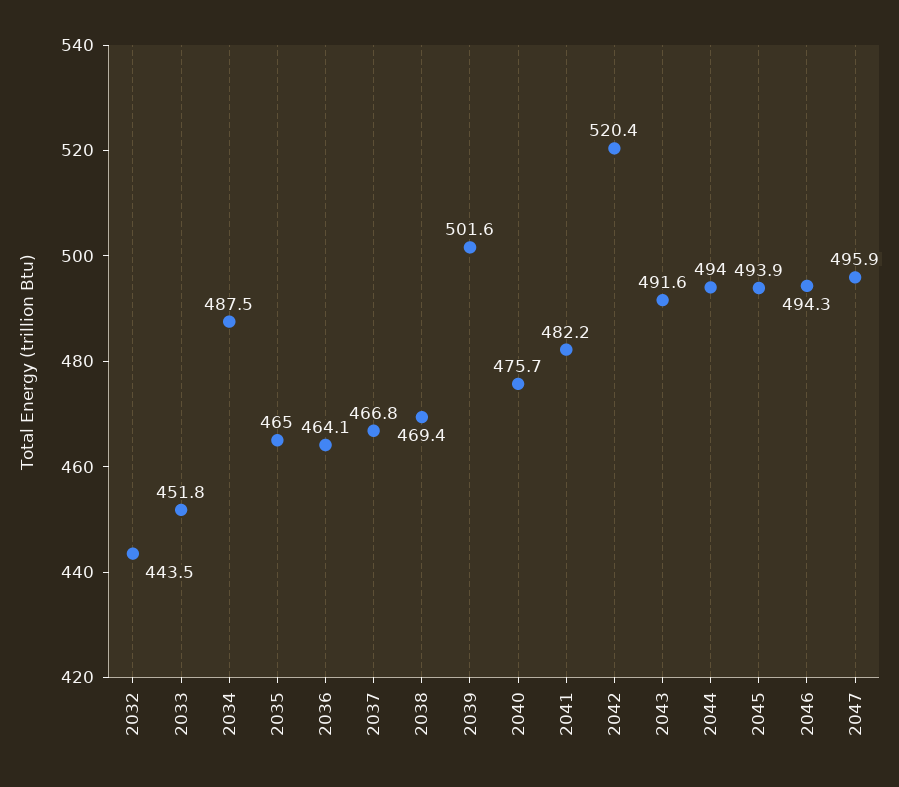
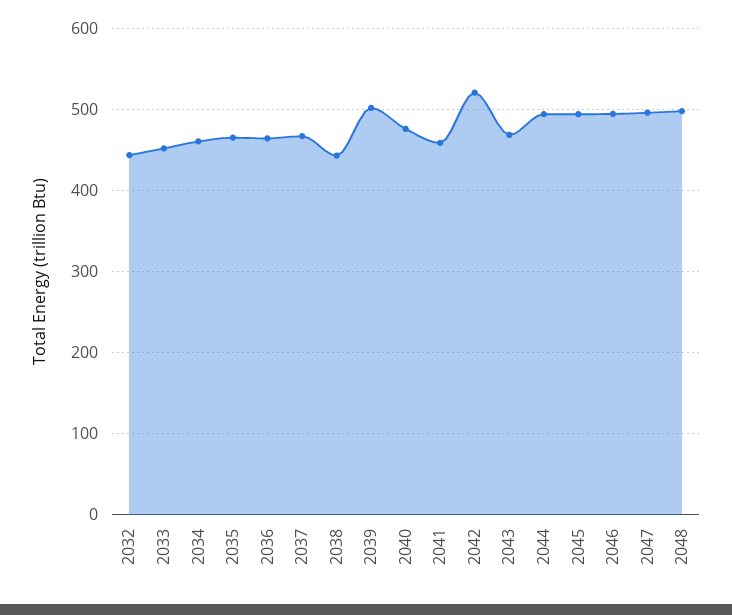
2034: 487.5 -> 460
2038: 469.4 -> 440
2041: 482.2 -> 460
2043: 491.6 -> 470
2048: none -> 500

